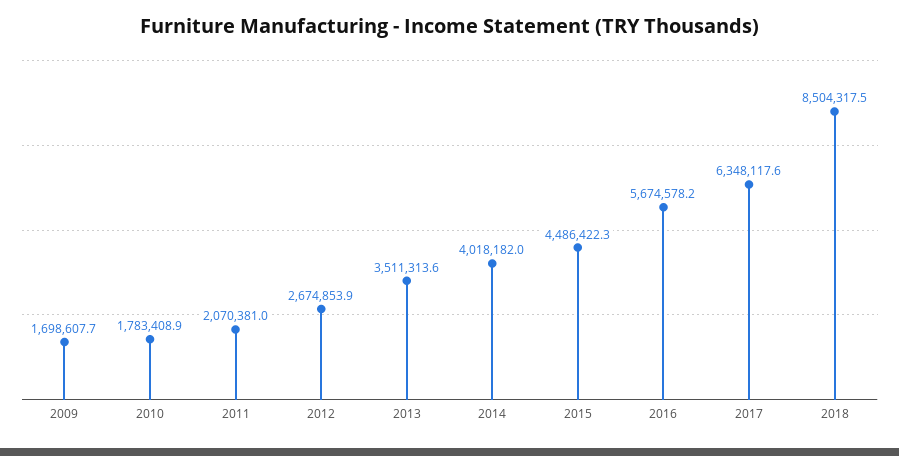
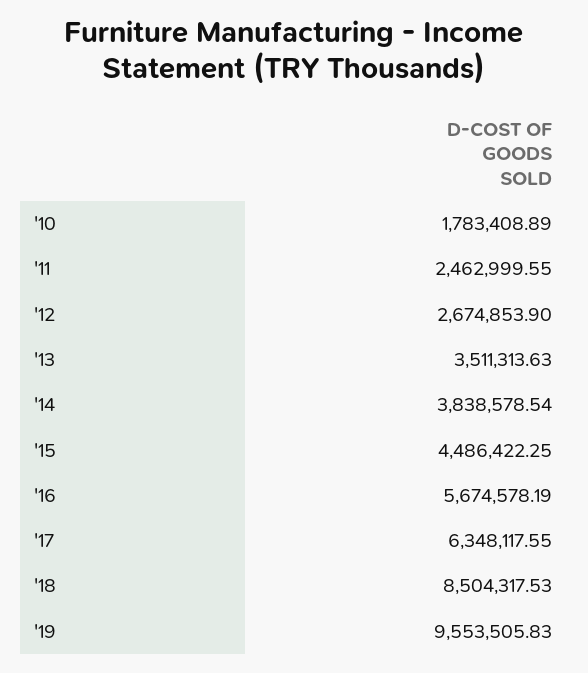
2009: 1698607.7 -> none
2011: 2070381 -> 2462999.55
2014: 4018182 -> 3838578.54
'19: none -> 9553505.83

